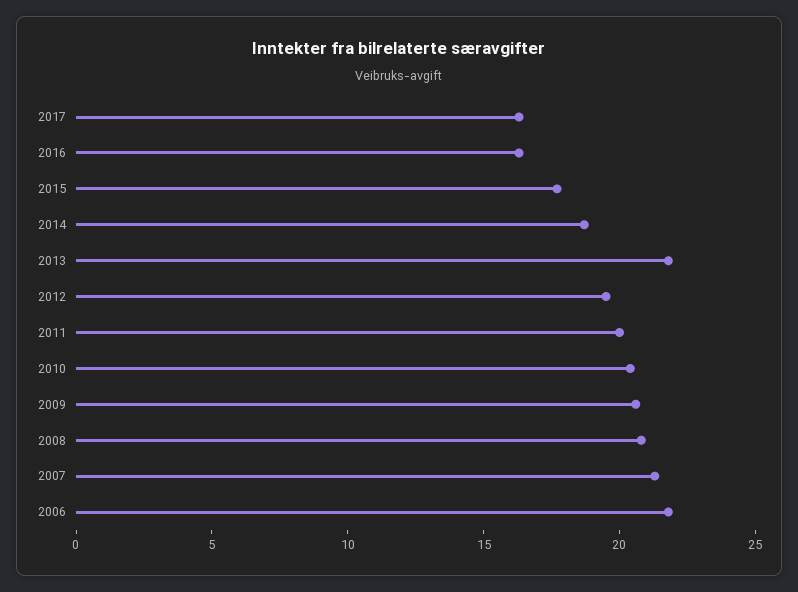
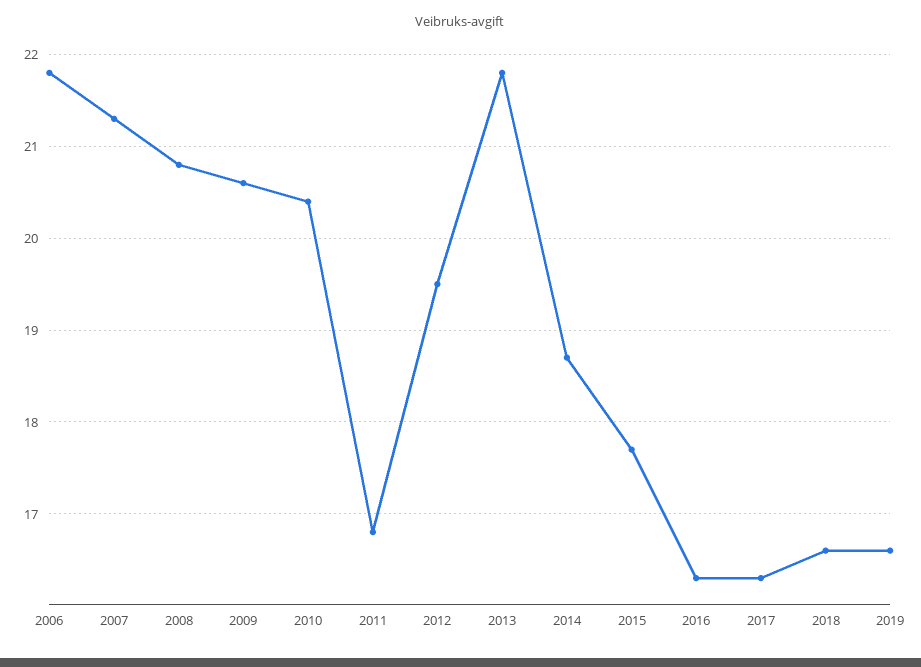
2011: 20 -> 16.8
2018: none -> 16.6
2019: none -> 16.6

